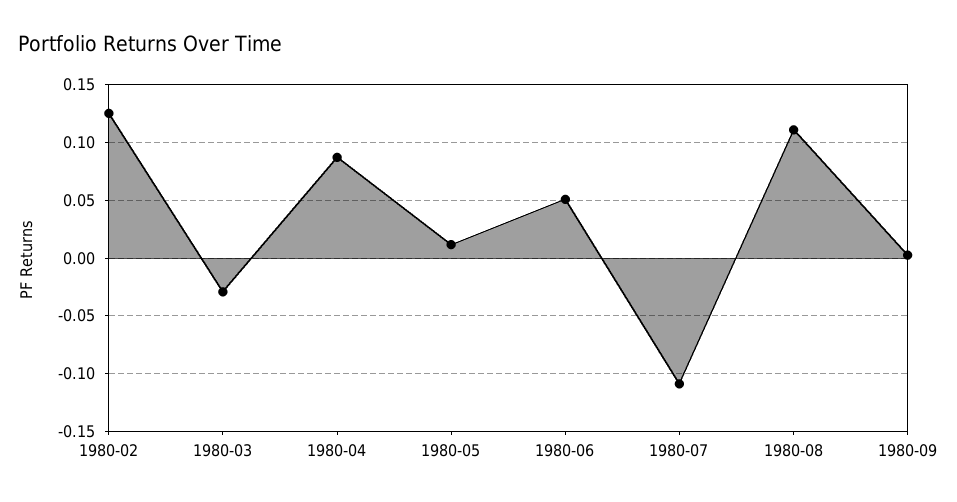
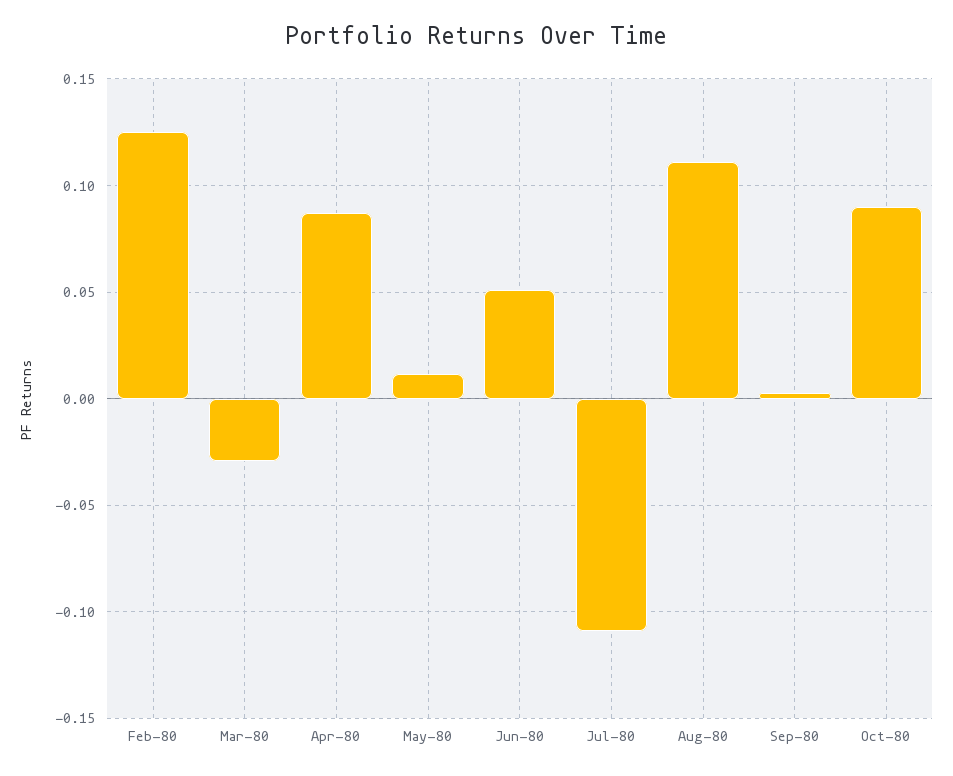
Oct-80: none -> 0.09

